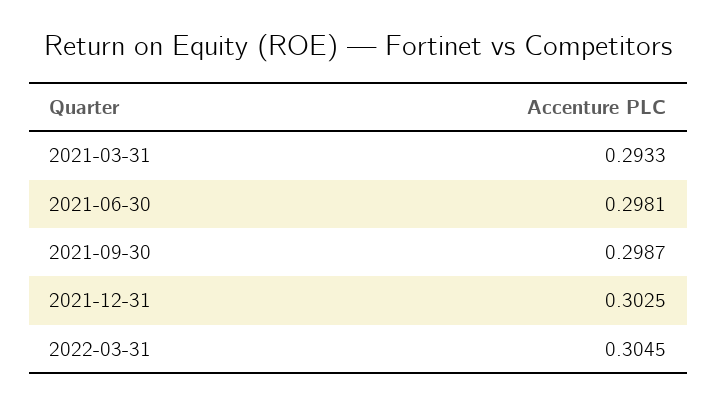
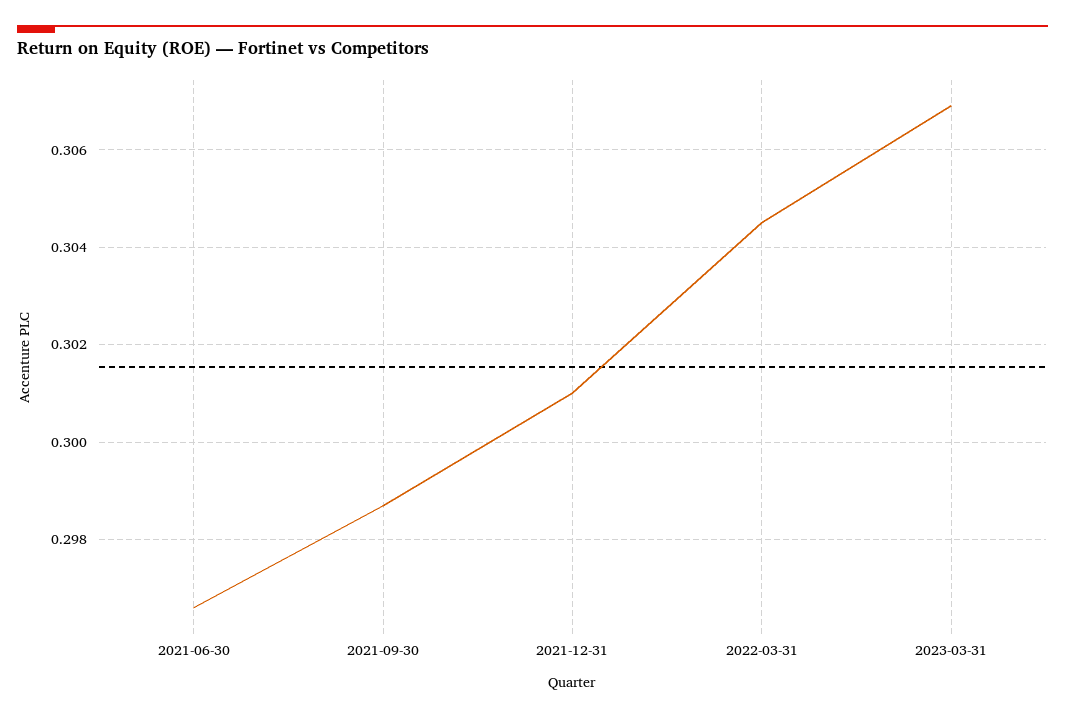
2021-03-31: 0.2933 -> none
2021-06-30: 0.2981 -> 0.2965
2021-12-31: 0.3025 -> 0.301
2023-03-31: none -> 0.307

